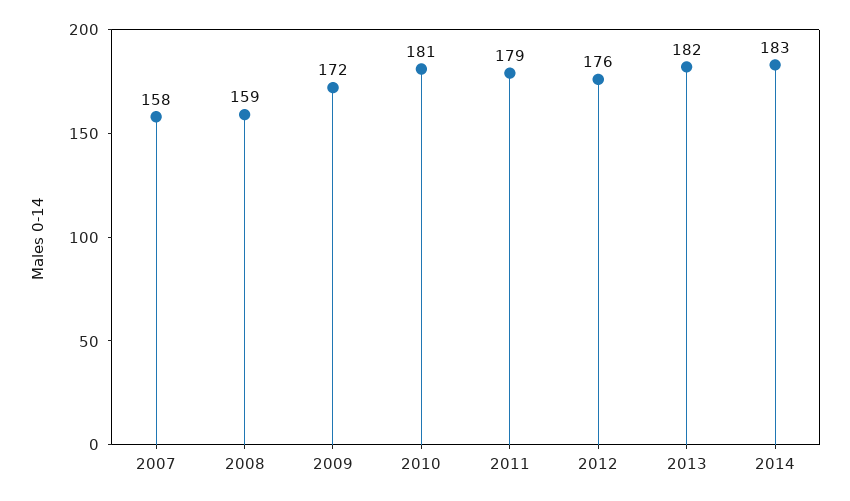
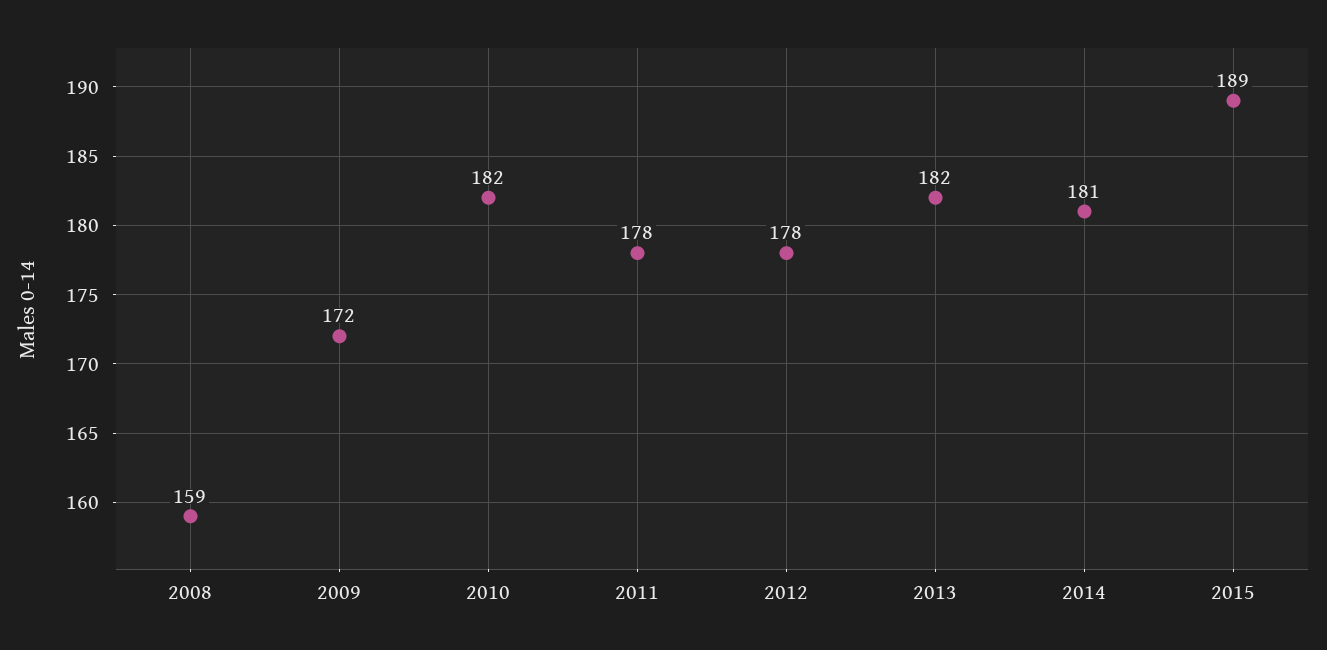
2007: 158 -> none
2010: 181 -> 182
2011: 179 -> 178
2012: 176 -> 178
2014: 183 -> 181
2015: none -> 189

